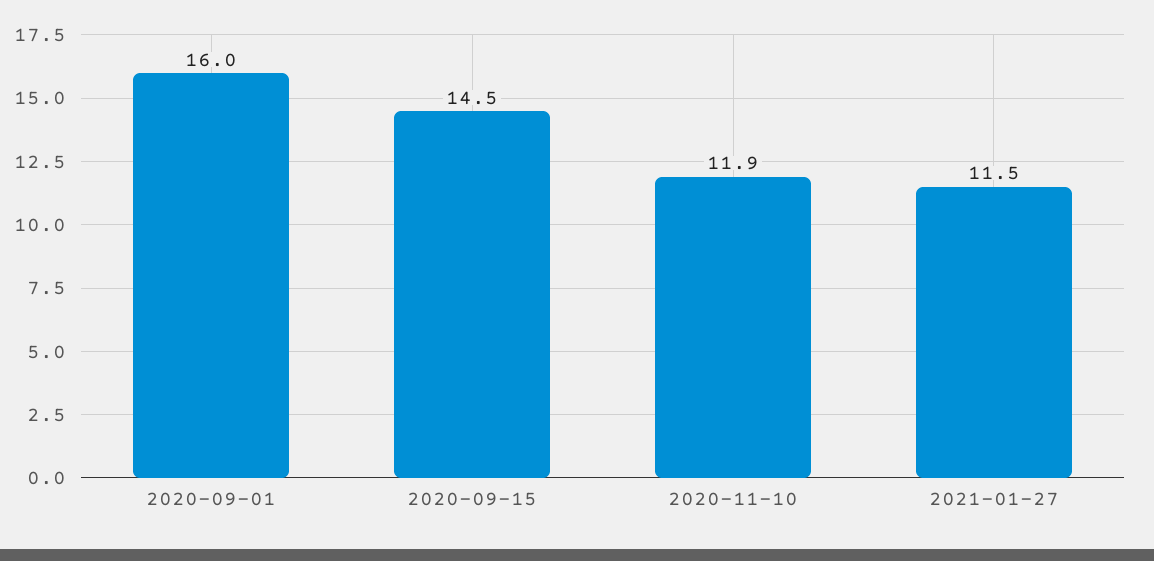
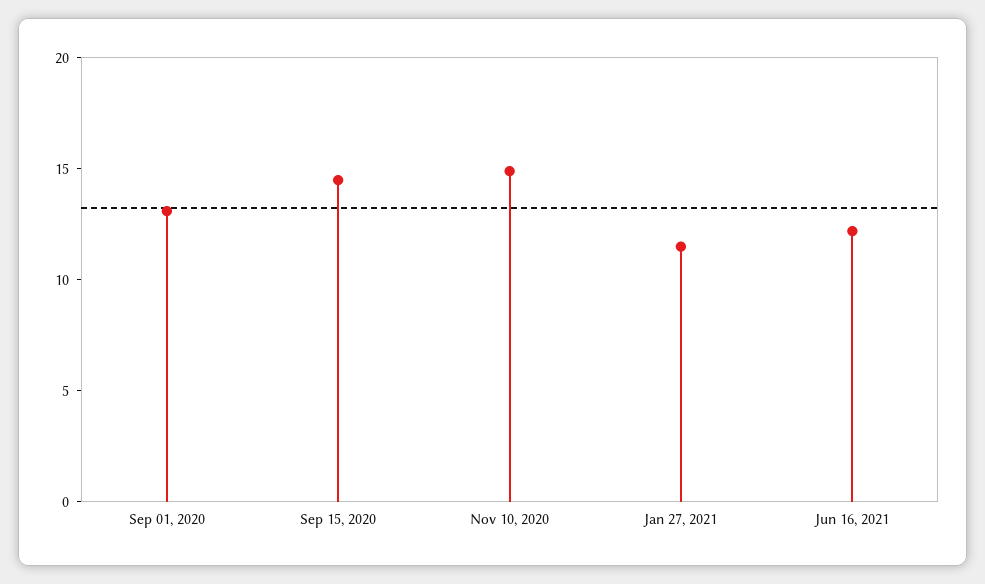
2020-09-01: 16 -> 13
2020-11-10: 11.9 -> 15
Jun 16, 2021: none -> 12

